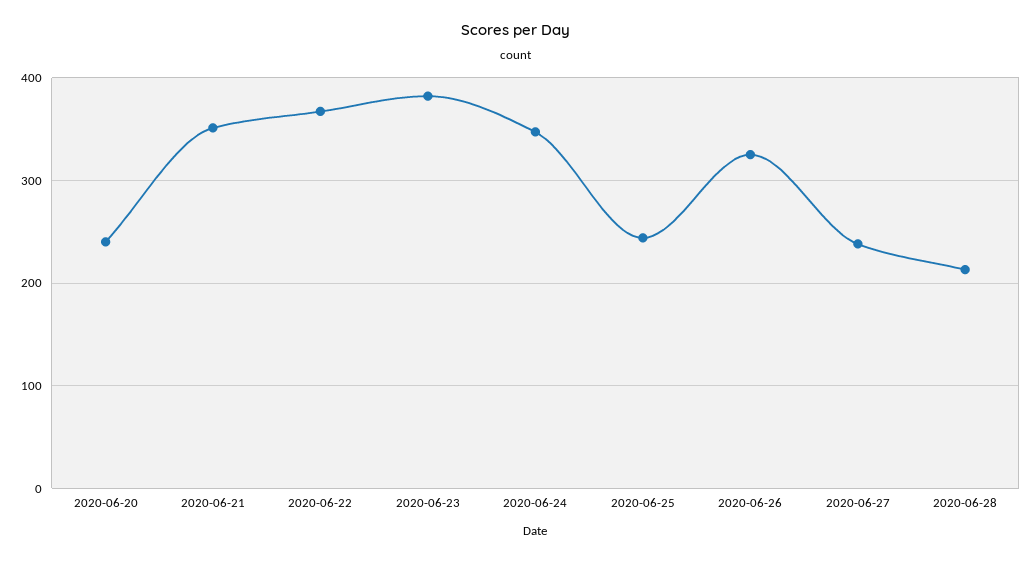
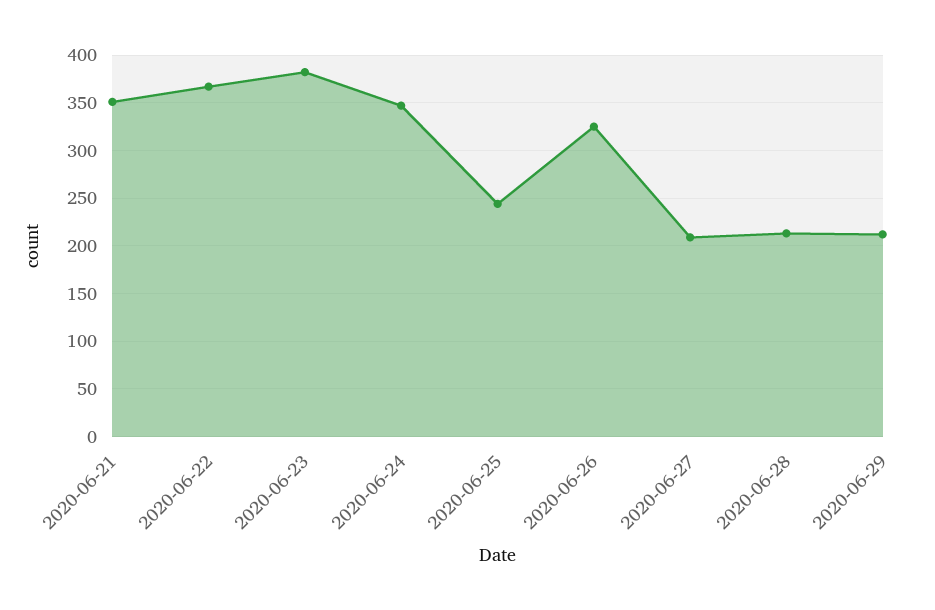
2020-06-20: 240 -> none
2020-06-27: 240 -> 210
2020-06-29: none -> 210

